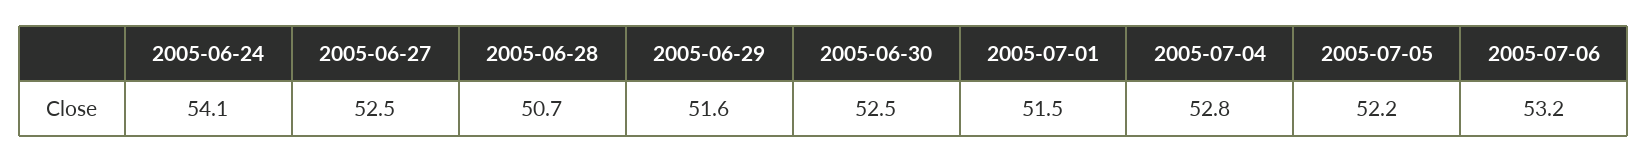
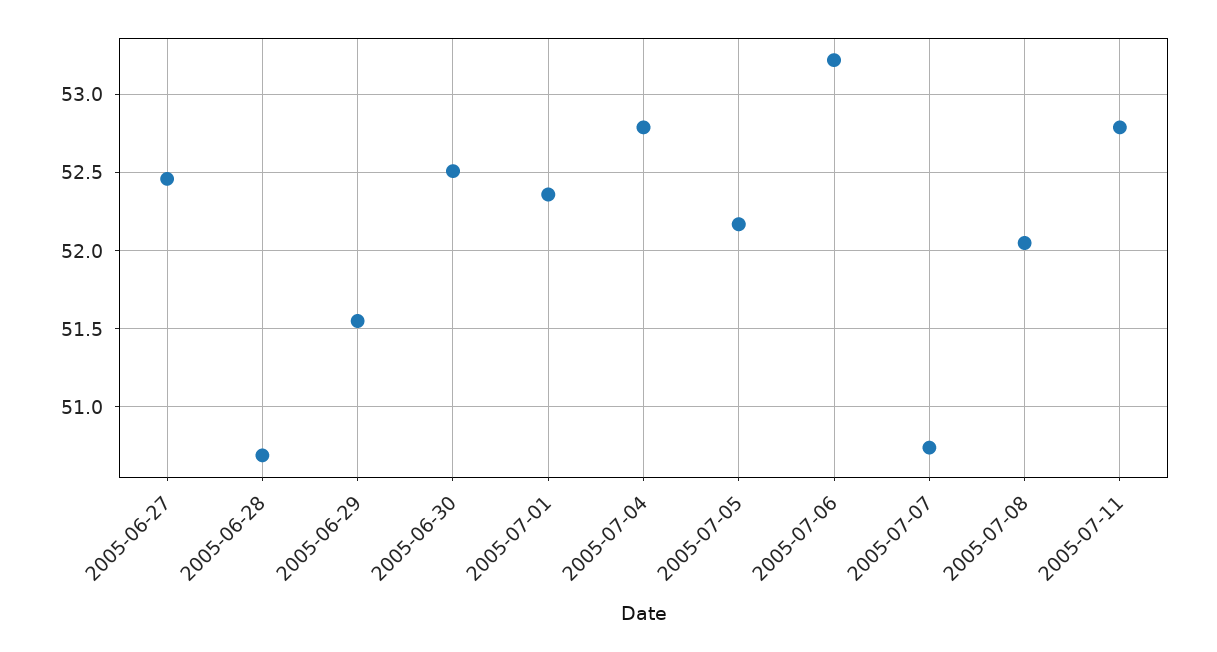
2005-06-24: 54.1 -> none
2005-07-01: 51.5 -> 52.35
2005-07-07: none -> 50.75
2005-07-08: none -> 52.05
2005-07-11: none -> 52.8

